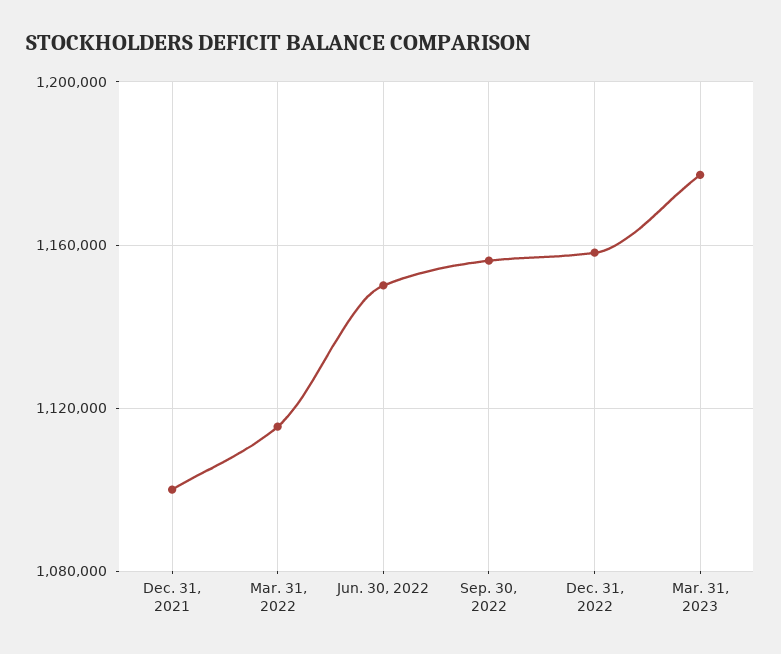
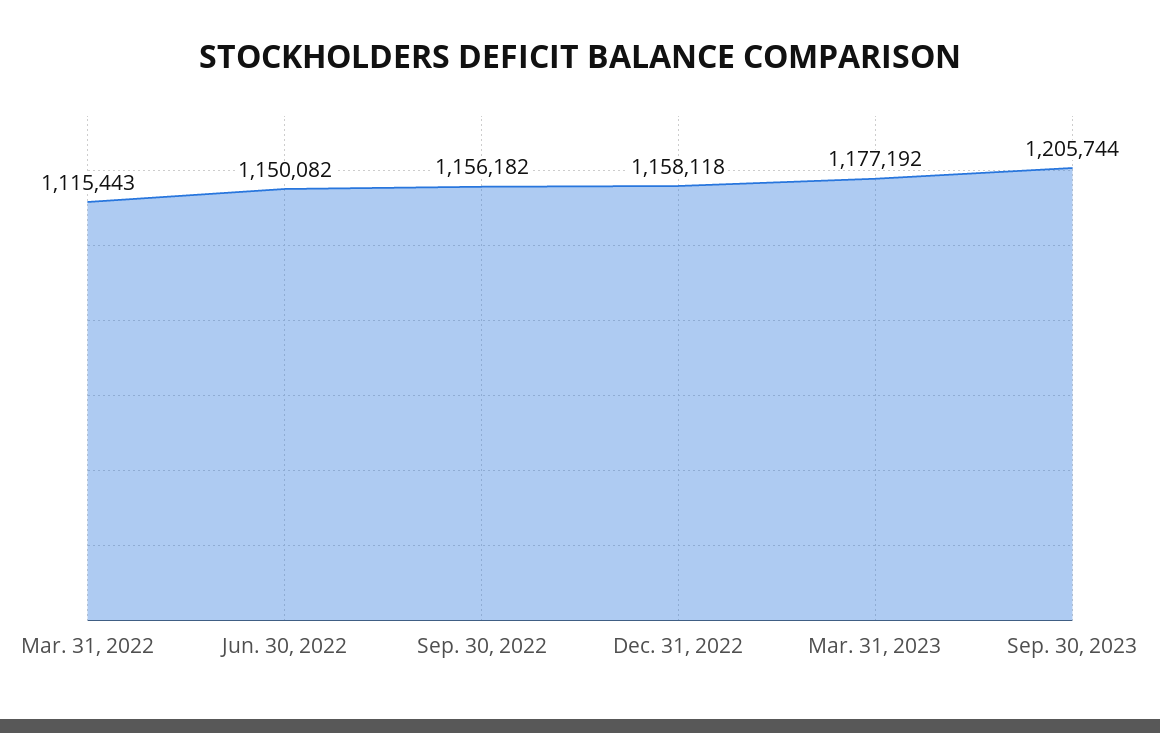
Dec. 31, 2021: 1100000 -> none
Sep. 30, 2023: none -> 1205744

